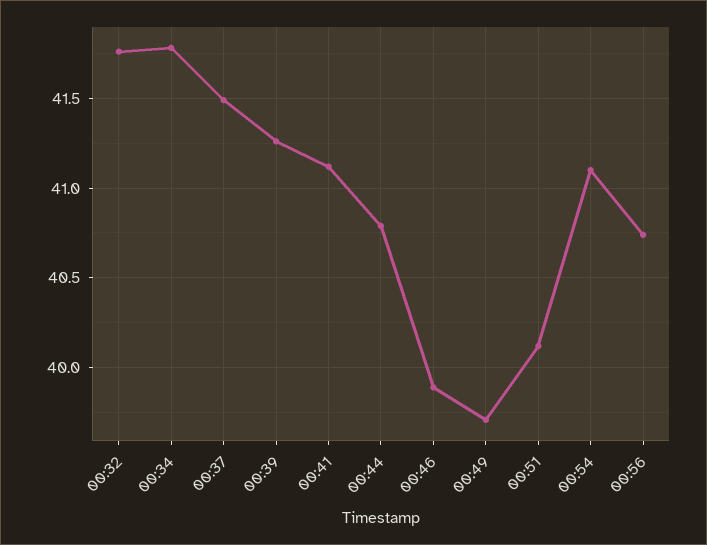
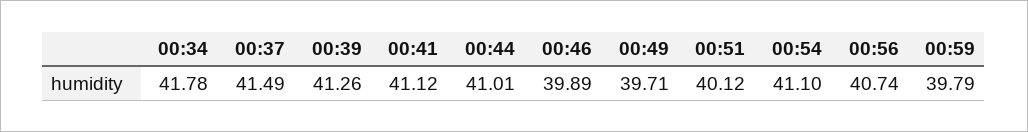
00:32: 41.75 -> none
00:44: 40.8 -> 41.01
00:59: none -> 39.79

